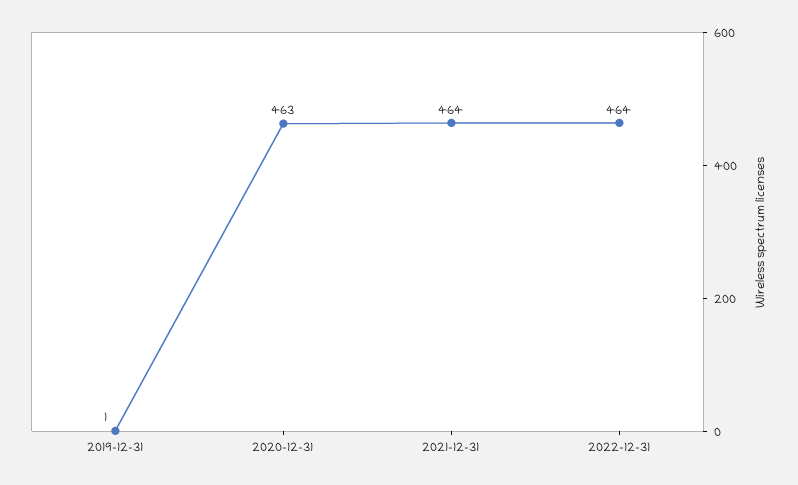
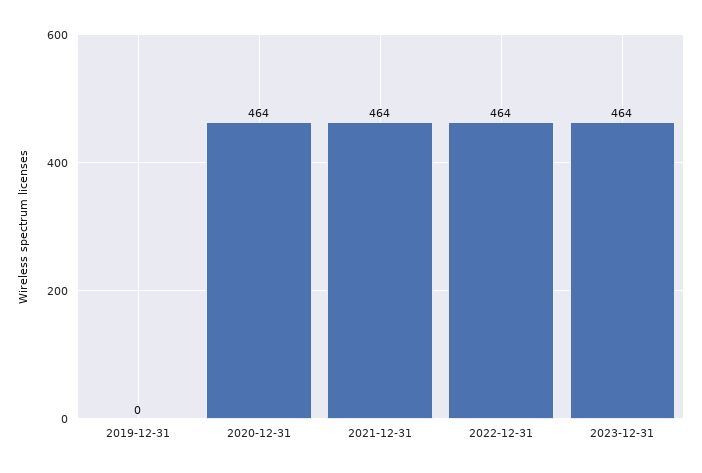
2019-12-31: 1 -> 0
2020-12-31: 463 -> 464
2023-12-31: none -> 464

